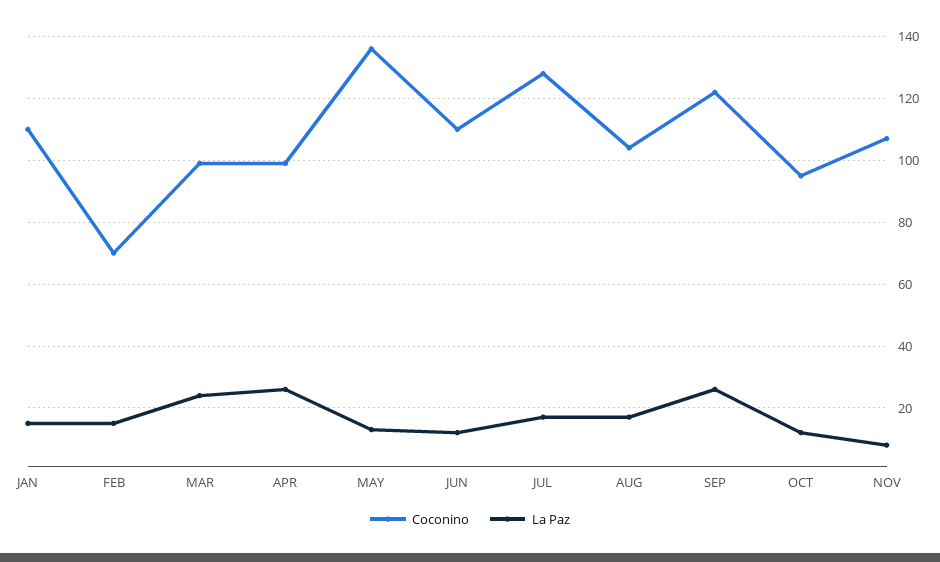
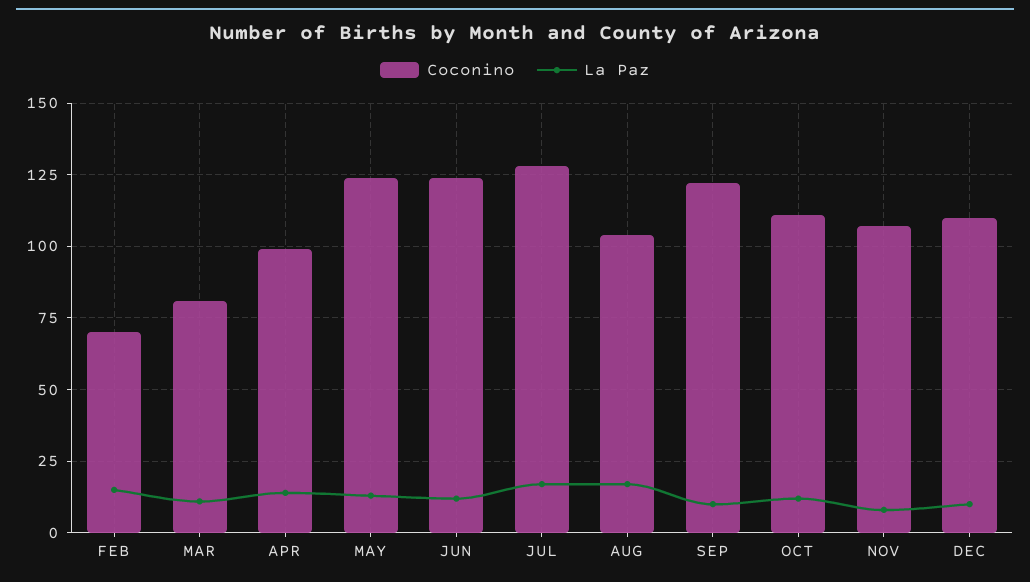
Coconino, JAN: 110 -> none
La Paz, JAN: 15 -> none
Coconino, MAR: 100 -> 80
La Paz, MAR: 25 -> 10
La Paz, APR: 25 -> 15
Coconino, MAY: 135 -> 125
Coconino, JUN: 110 -> 125
La Paz, SEP: 25 -> 10
Coconino, OCT: 95 -> 110
Coconino, DEC: none -> 110
La Paz, DEC: none -> 10

